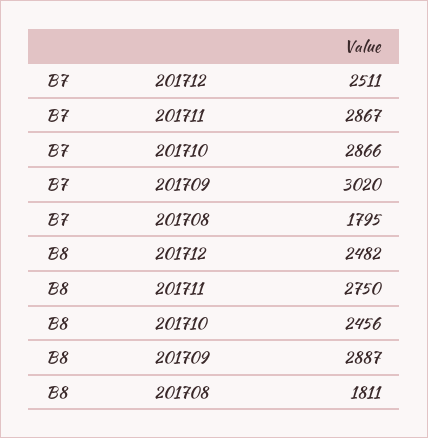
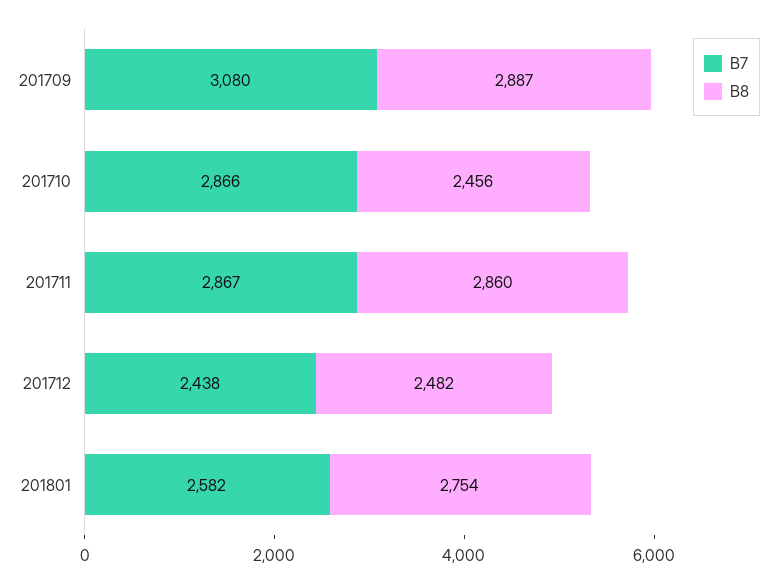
B7, 201712: 2511 -> 2438
B7, 201709: 3020 -> 3080
B7, 201708: 1795 -> none
B8, 201711: 2750 -> 2860
B8, 201708: 1811 -> none
B7, 201801: none -> 2582
B8, 201801: none -> 2754

